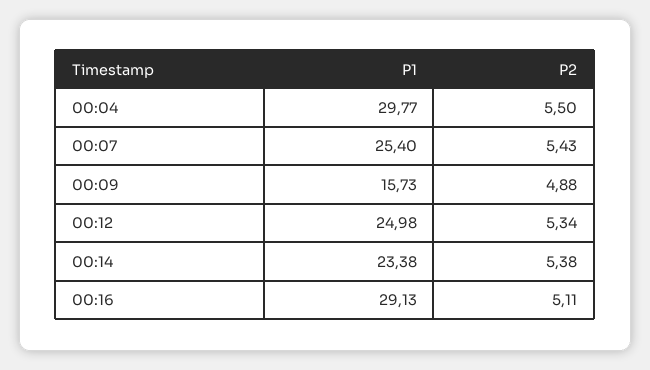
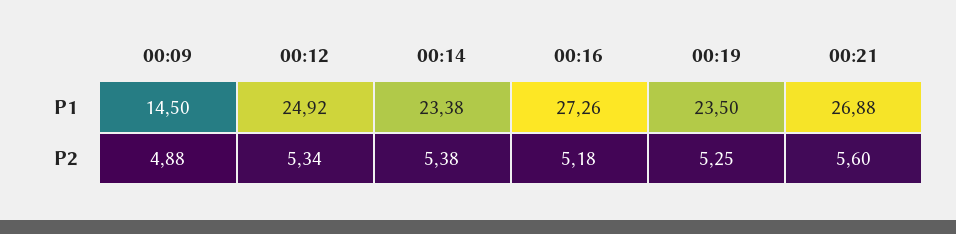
P1, 00:04: 29.77 -> none
P2, 00:04: 5.5 -> none
P1, 00:07: 25.4 -> none
P2, 00:07: 5.43 -> none
P1, 00:09: 15.73 -> 14.5
P1, 00:12: 24.98 -> 24.92
P1, 00:16: 29.13 -> 27.26
P2, 00:16: 5.11 -> 5.18
P1, 00:19: none -> 23.5
P1, 00:21: none -> 26.88
P2, 00:19: none -> 5.25
P2, 00:21: none -> 5.6

